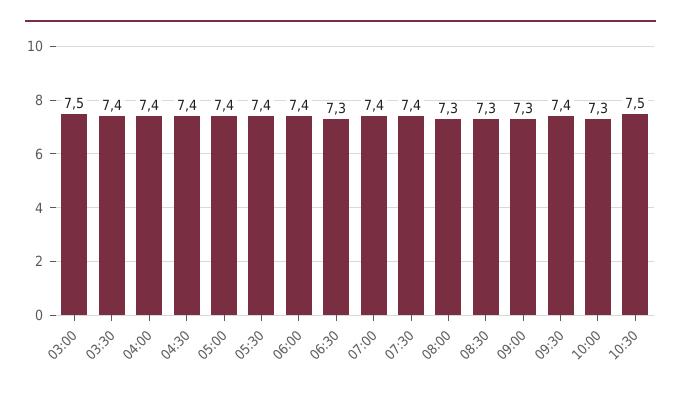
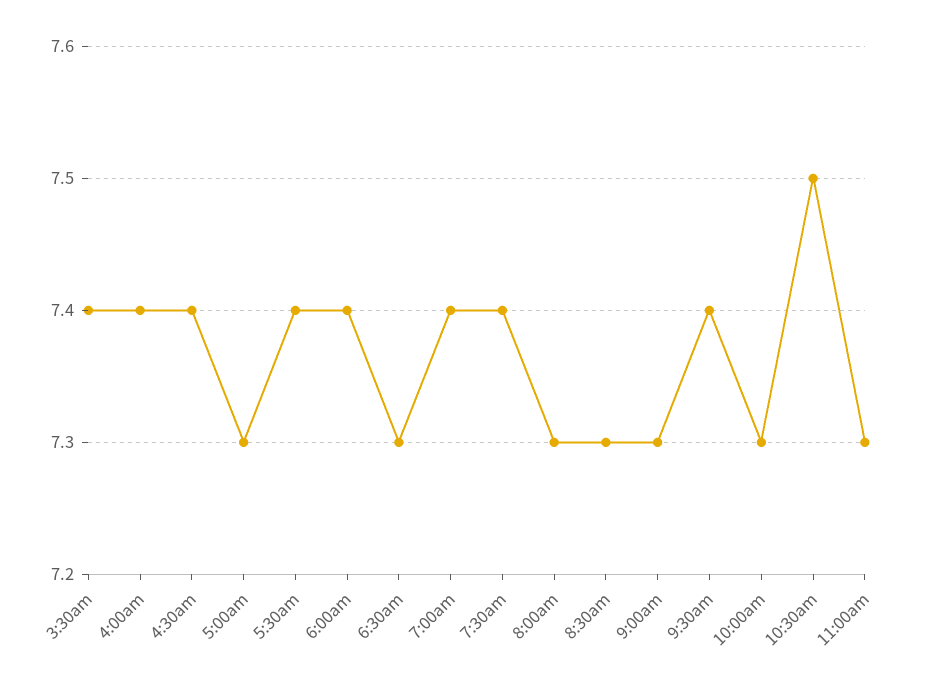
03:00: 7.5 -> none
05:00: 7.4 -> 7.3
11:00am: none -> 7.3

